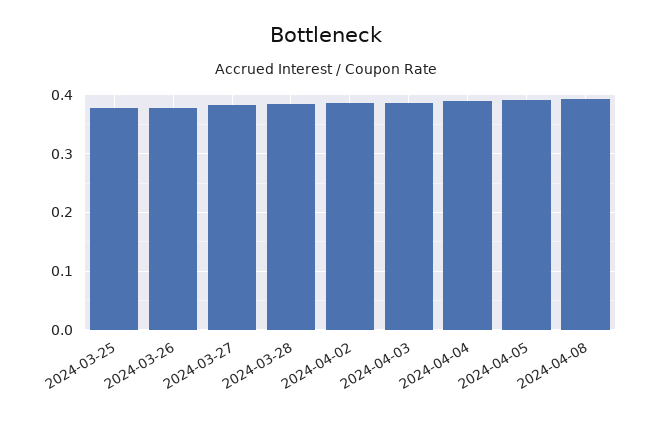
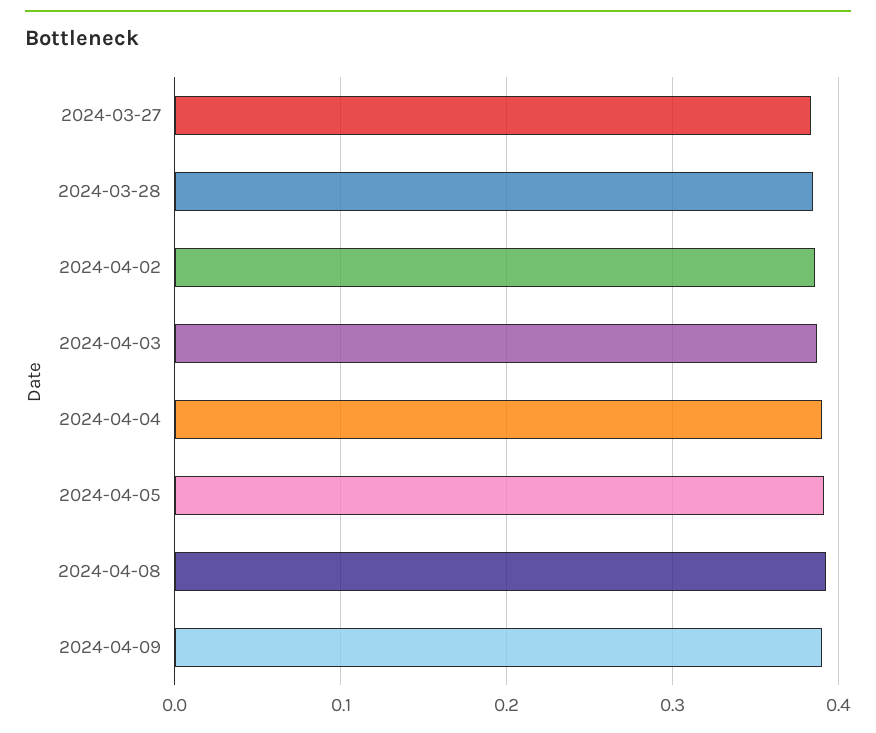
2024-03-25: 0.38 -> none
2024-03-26: 0.38 -> none
2024-04-09: none -> 0.39

